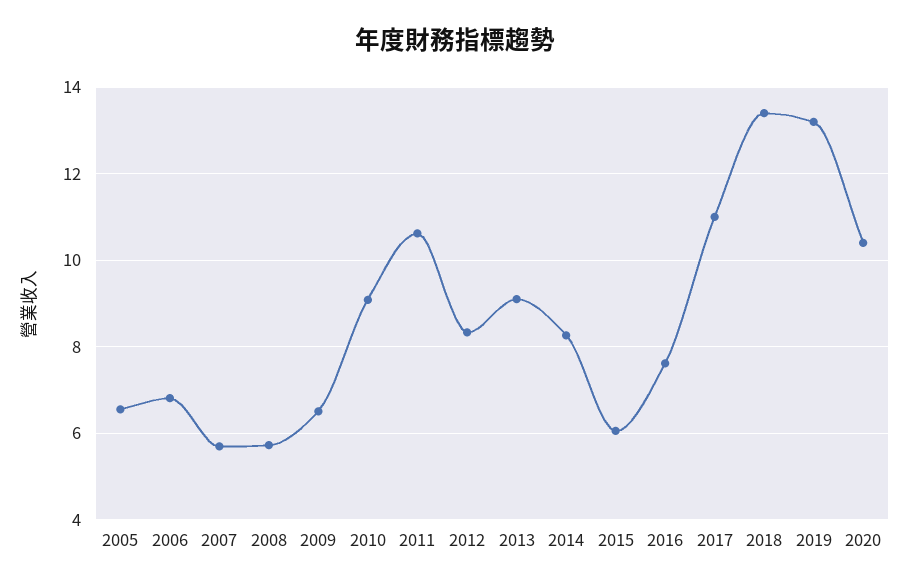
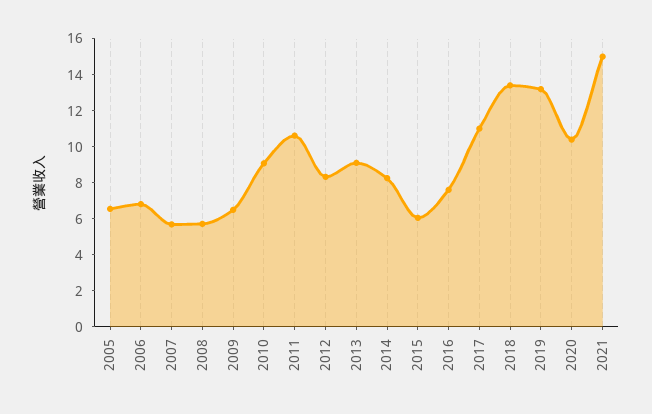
2021: none -> 15

